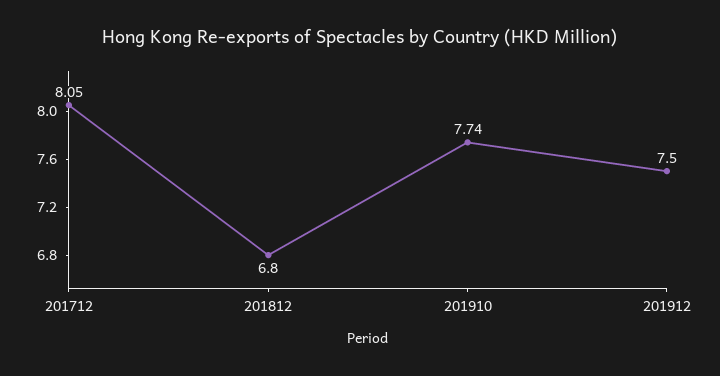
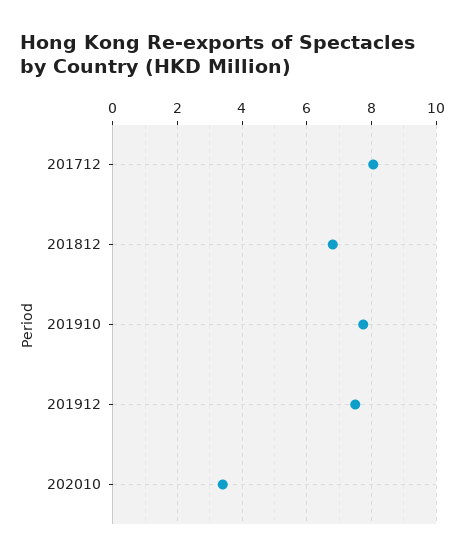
202010: none -> 3.4

